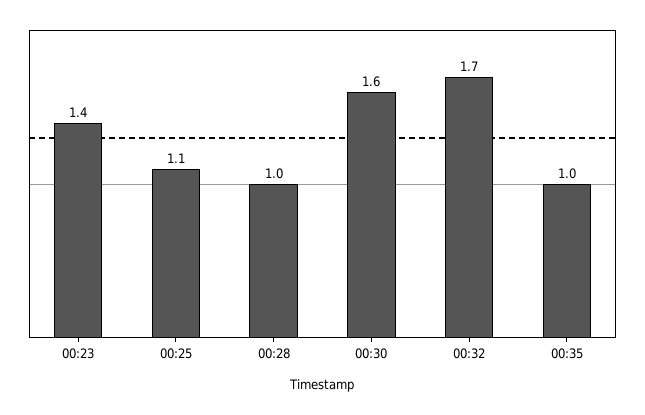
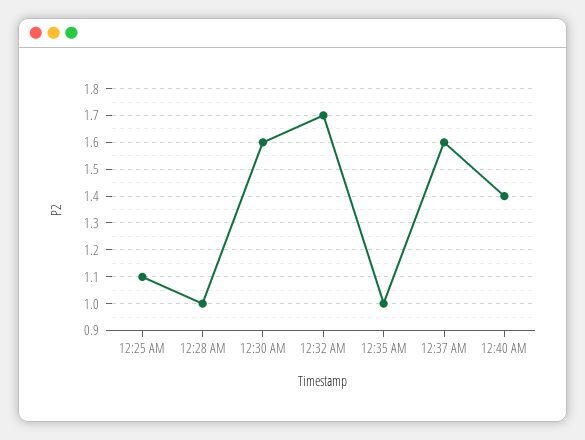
00:23: 1.4 -> none
12:37 AM: none -> 1.6
12:40 AM: none -> 1.4

